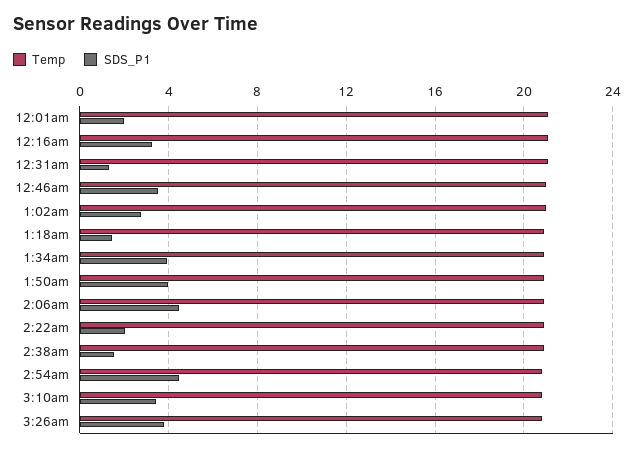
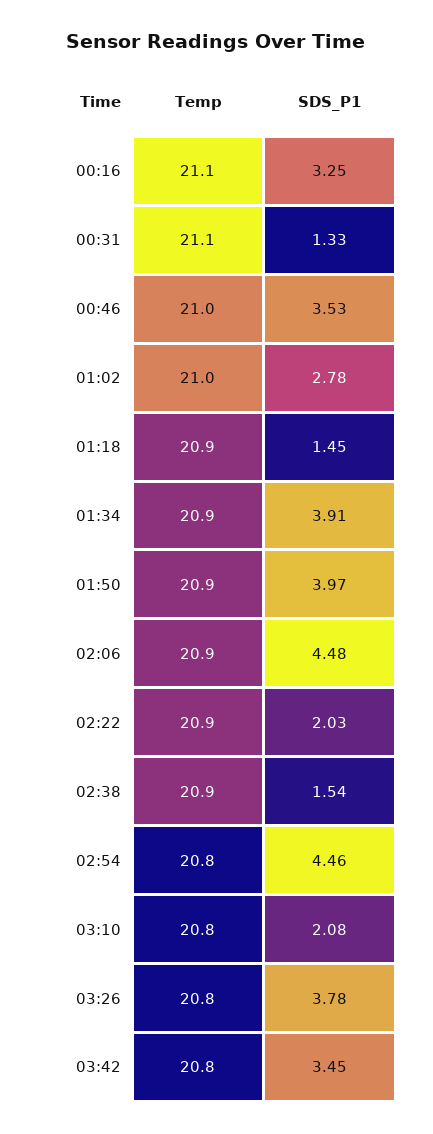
Temp, 12:01am: 21 -> none
SDS_P1, 12:01am: 2 -> none
SDS_P1, 3:10am: 3.5 -> 2.08
Temp, 03:42: none -> 20.8
SDS_P1, 03:42: none -> 3.45

